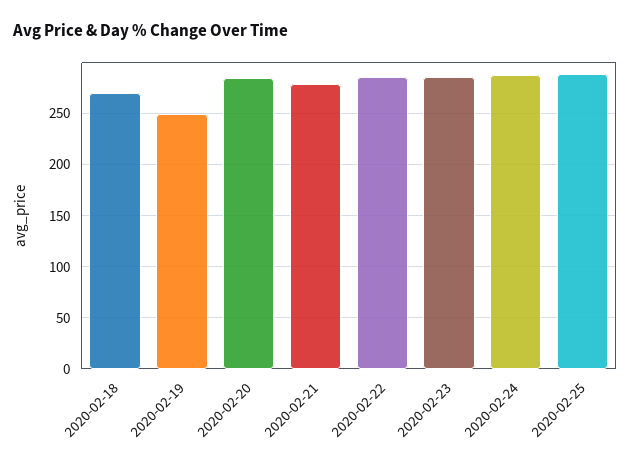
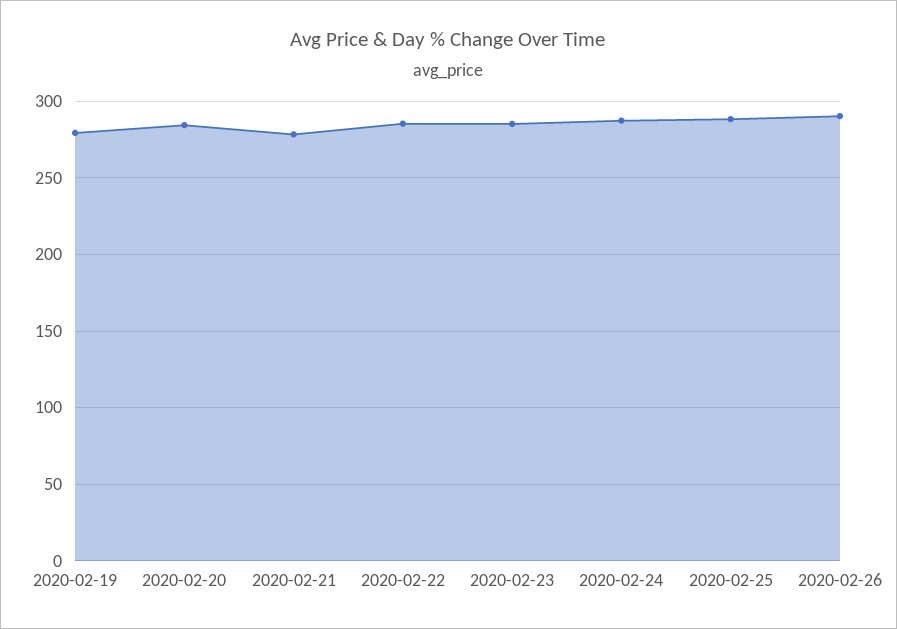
2020-02-18: 270 -> none
2020-02-19: 250 -> 280
2020-02-26: none -> 290

